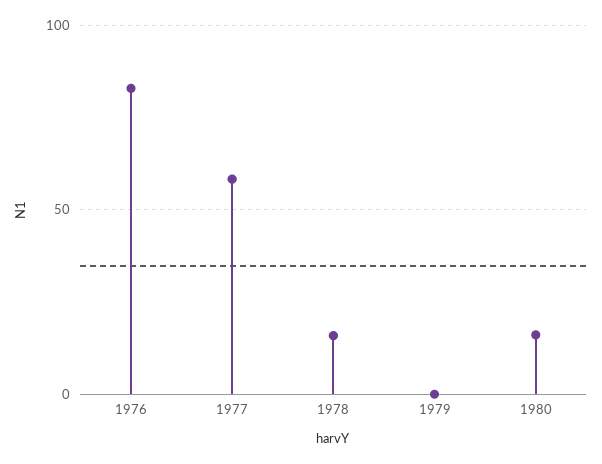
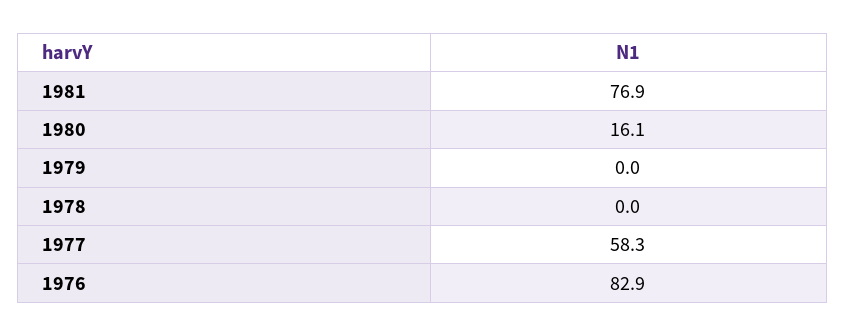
1978: 15 -> 0
1981: none -> 76.9

